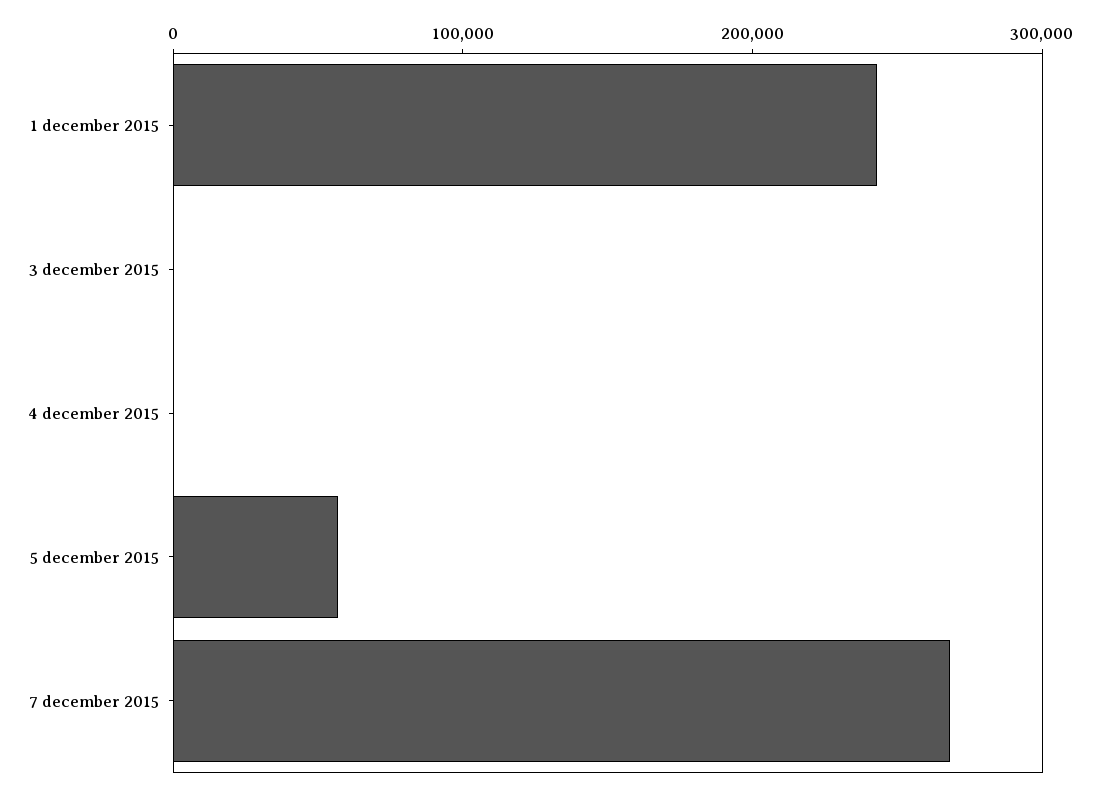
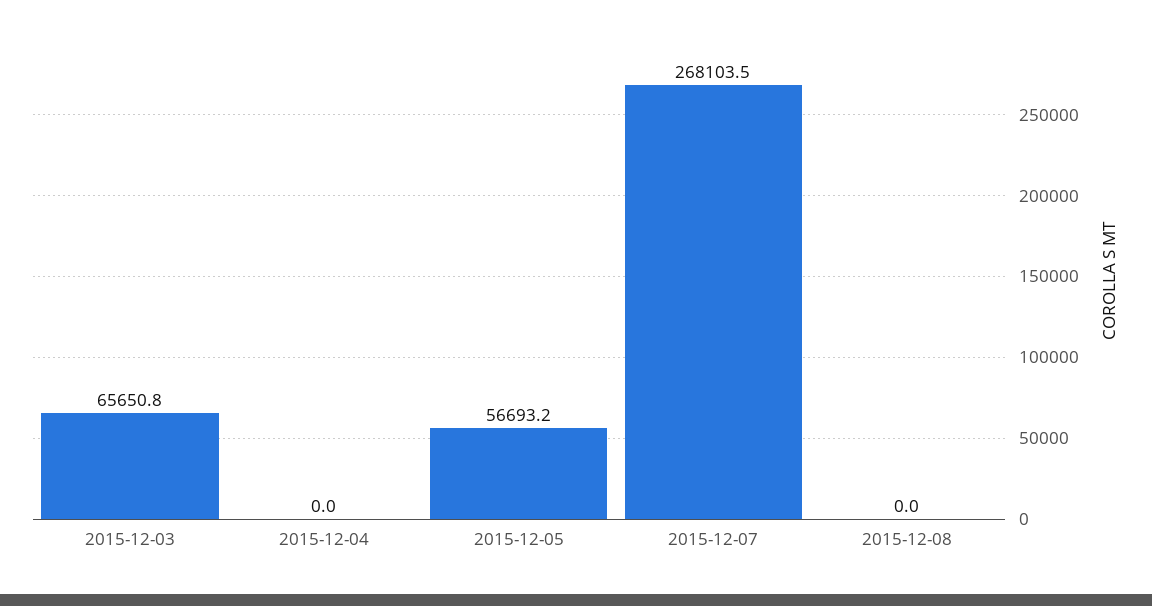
1 december 2015: 240000 -> none
3 december 2015: 0 -> 65650.8
2015-12-08: none -> 0

